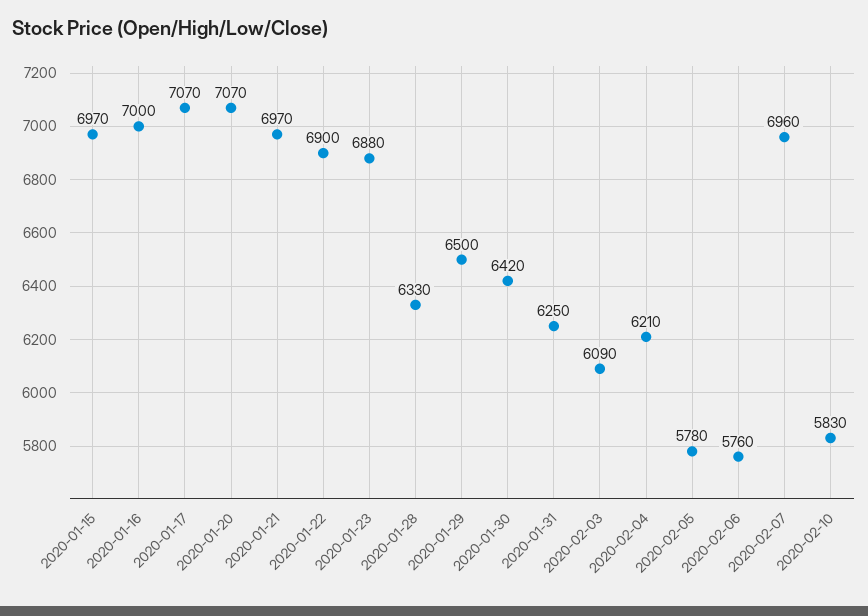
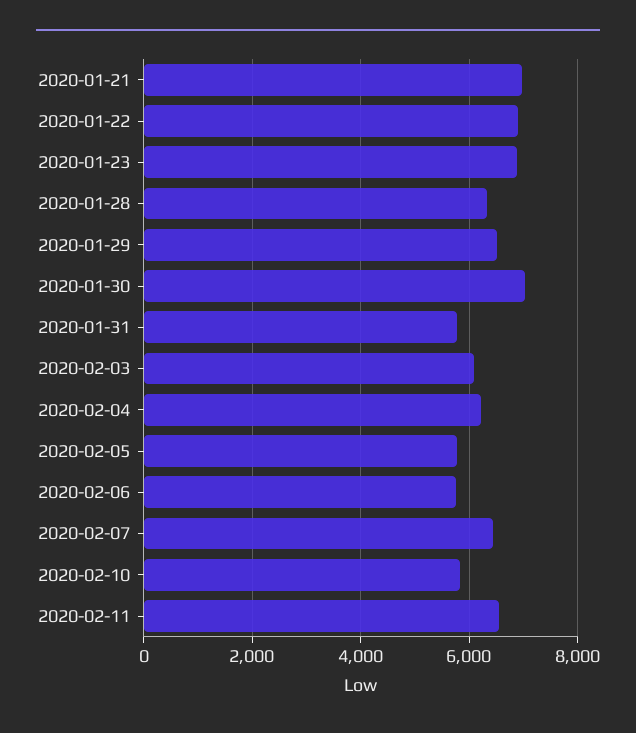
2020-01-15: 6970 -> none
2020-01-16: 7000 -> none
2020-01-17: 7070 -> none
2020-01-20: 7070 -> none
2020-01-30: 6420 -> 7000
2020-01-31: 6250 -> 5800
2020-02-07: 6960 -> 6400
2020-02-11: none -> 6600

